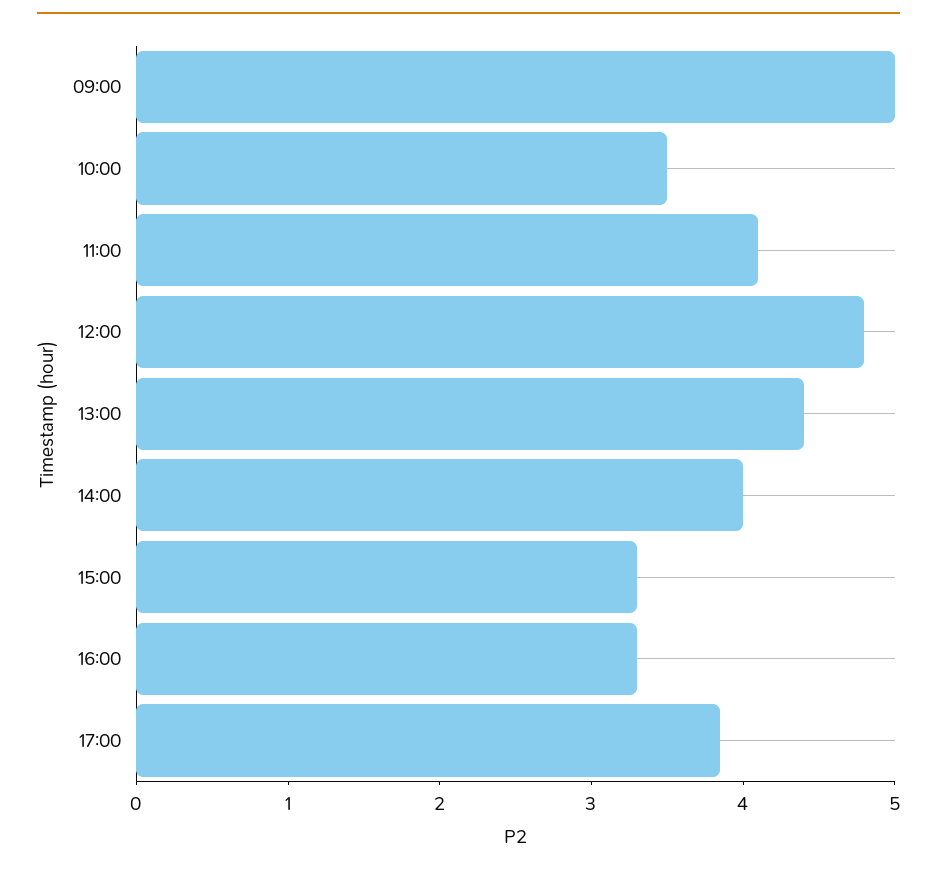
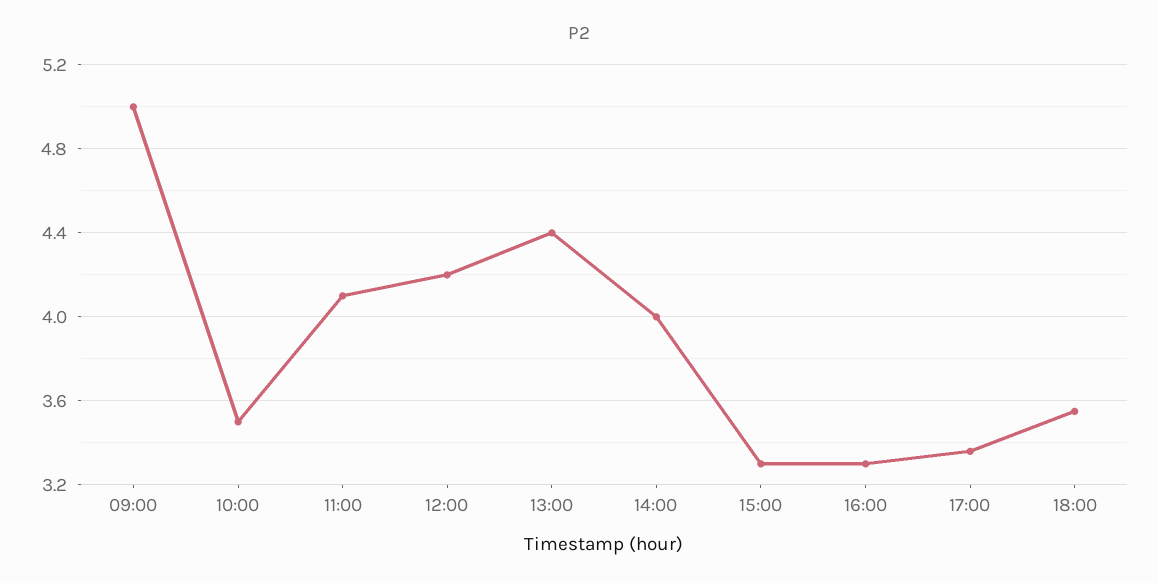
12:00: 4.8 -> 4.2
17:00: 3.8 -> 3.35
18:00: none -> 3.55

